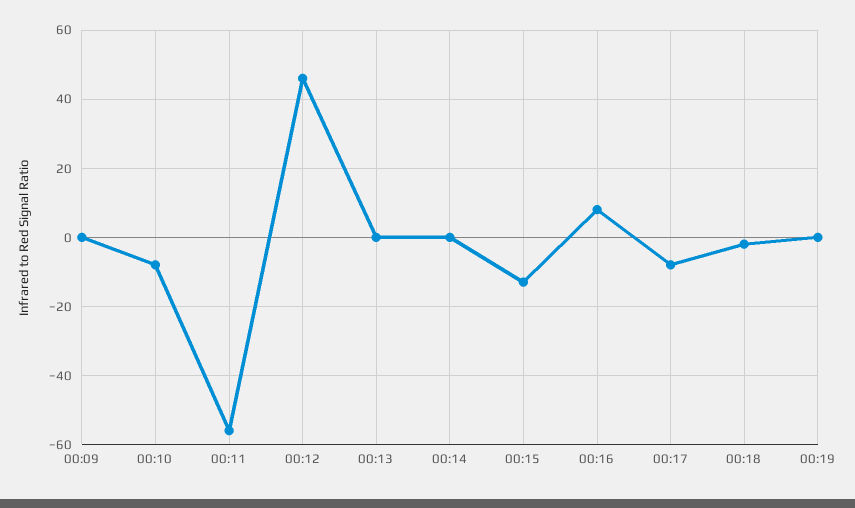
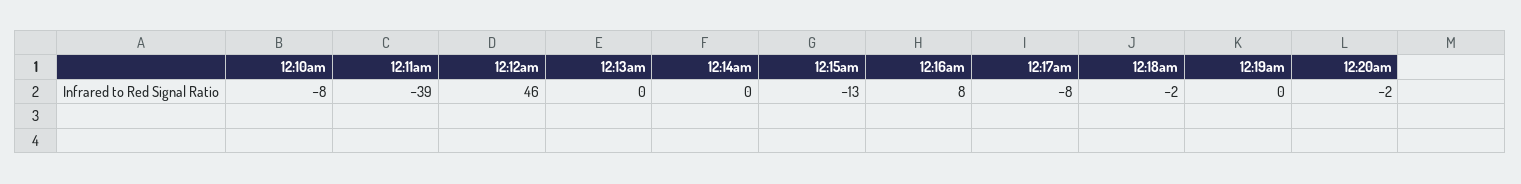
00:09: 0 -> none
00:11: -55 -> -39
12:20am: none -> -2

